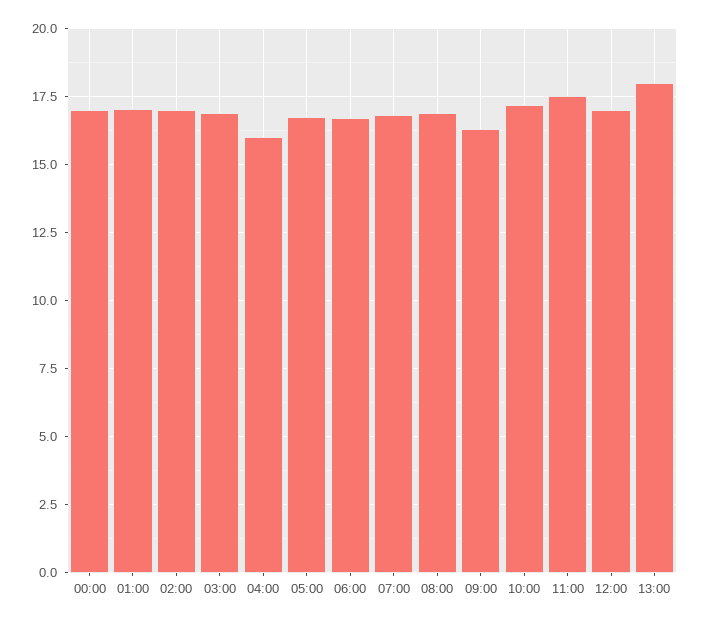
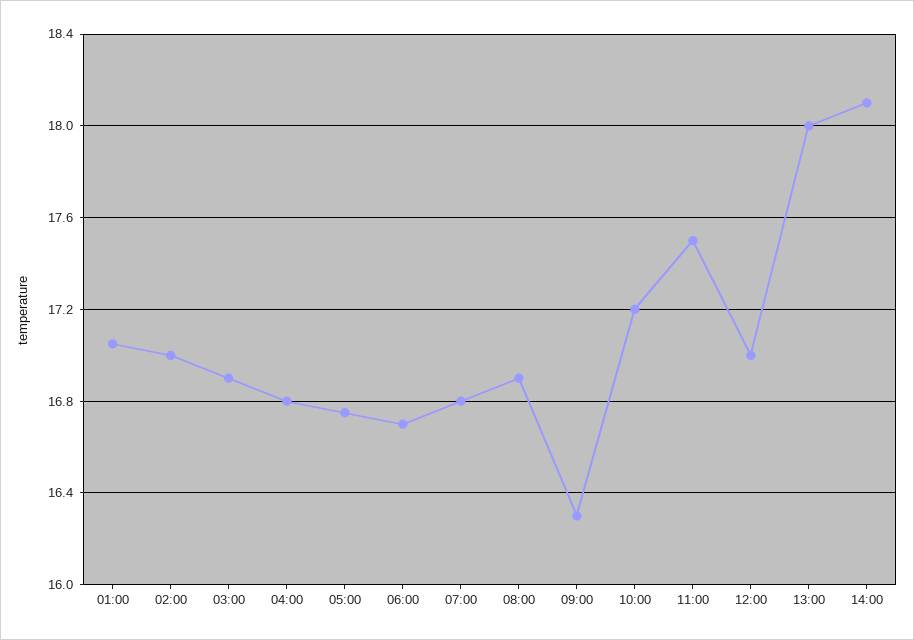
00:00: 17 -> none
04:00: 16 -> 16.8
14:00: none -> 18.1

